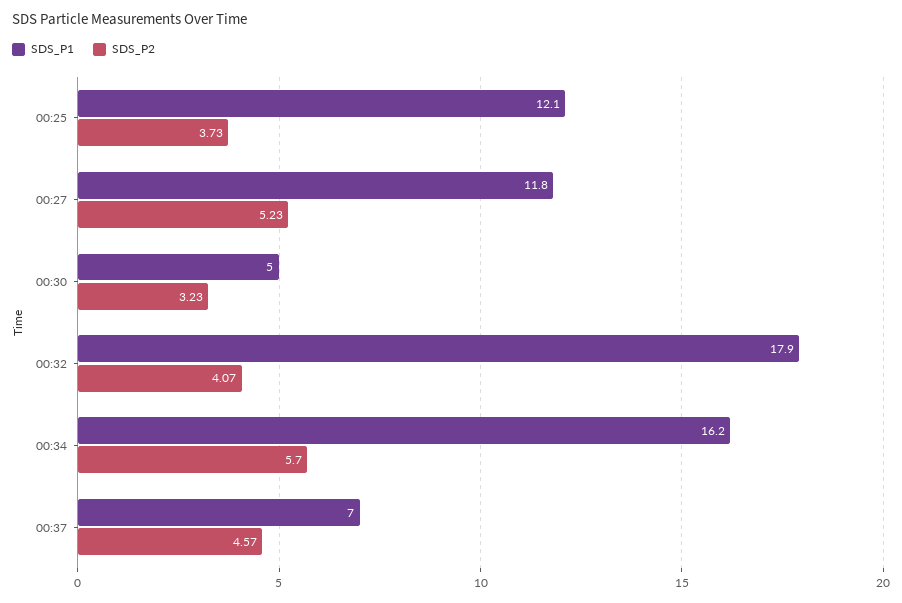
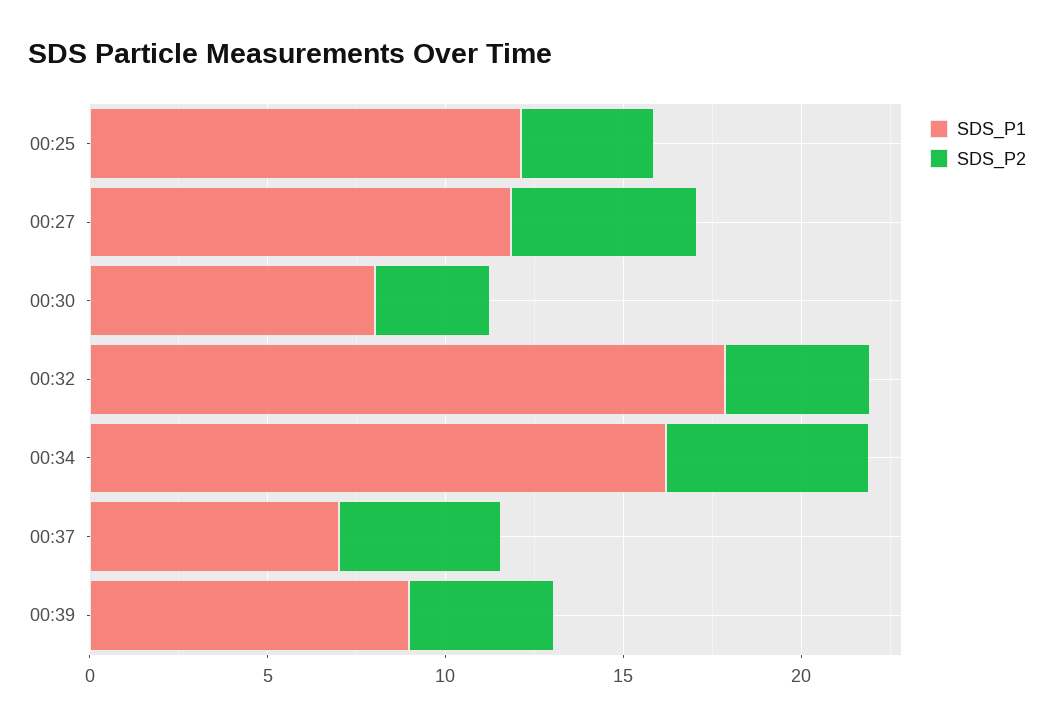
SDS_P1, 00:30: 5 -> 8
SDS_P1, 00:39: none -> 9
SDS_P2, 00:39: none -> 4

